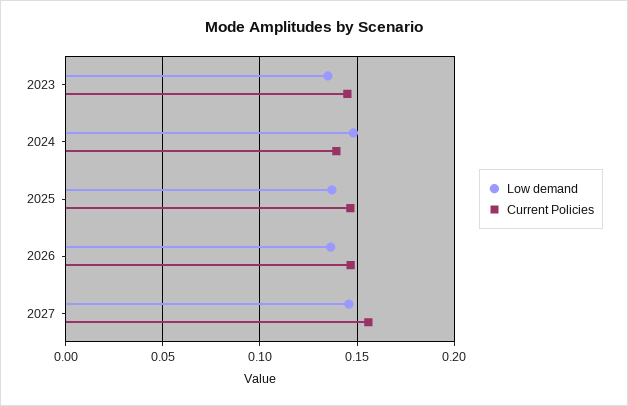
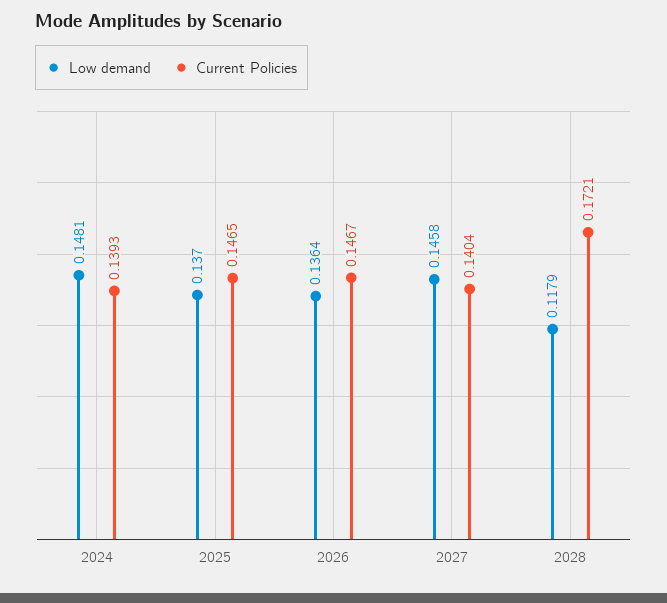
Low demand, 2023: 0.135 -> none
Current Policies, 2023: 0.145 -> none
Current Policies, 2027: 0.155 -> 0.1404
Low demand, 2028: none -> 0.1179
Current Policies, 2028: none -> 0.1721

